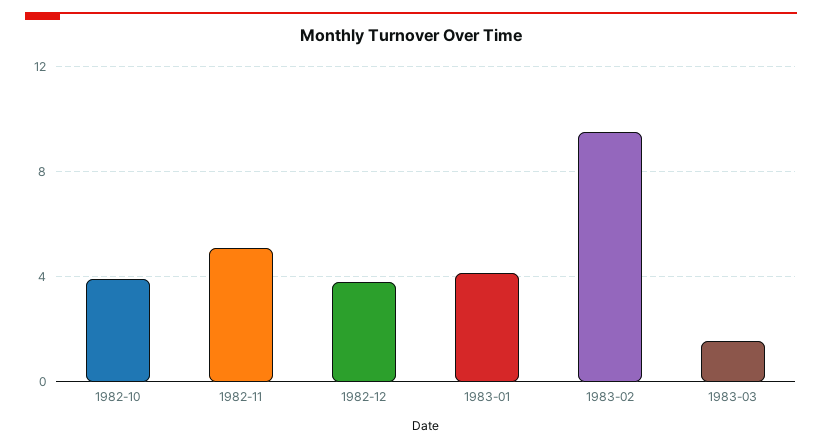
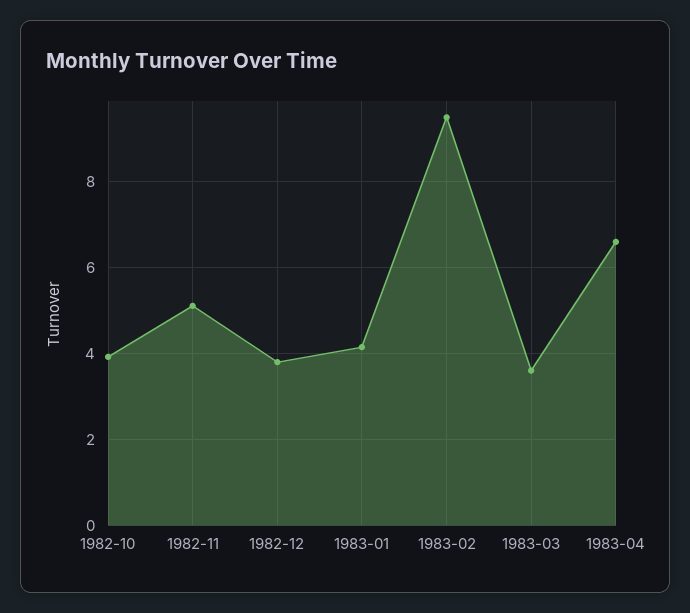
1983-03: 1.5 -> 3.6
1983-04: none -> 6.6

